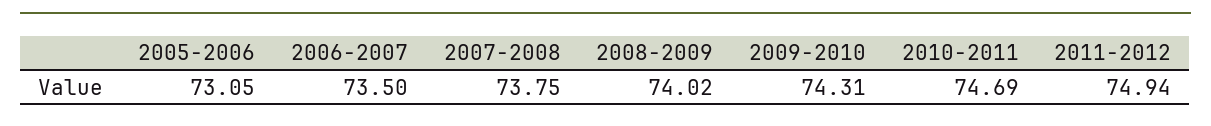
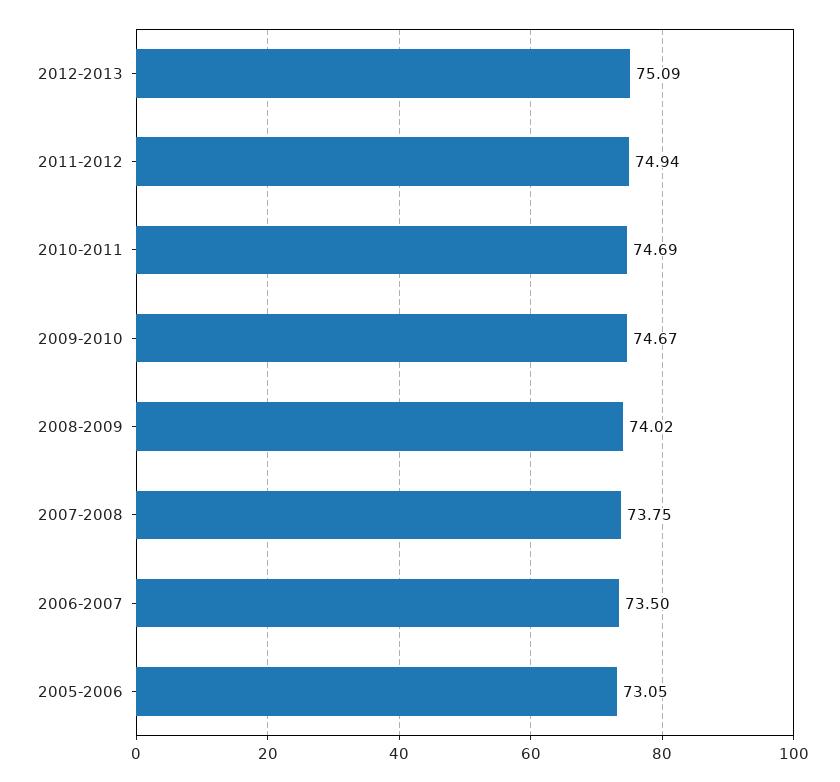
2009-2010: 74.31 -> 74.67
2012-2013: none -> 75.09

